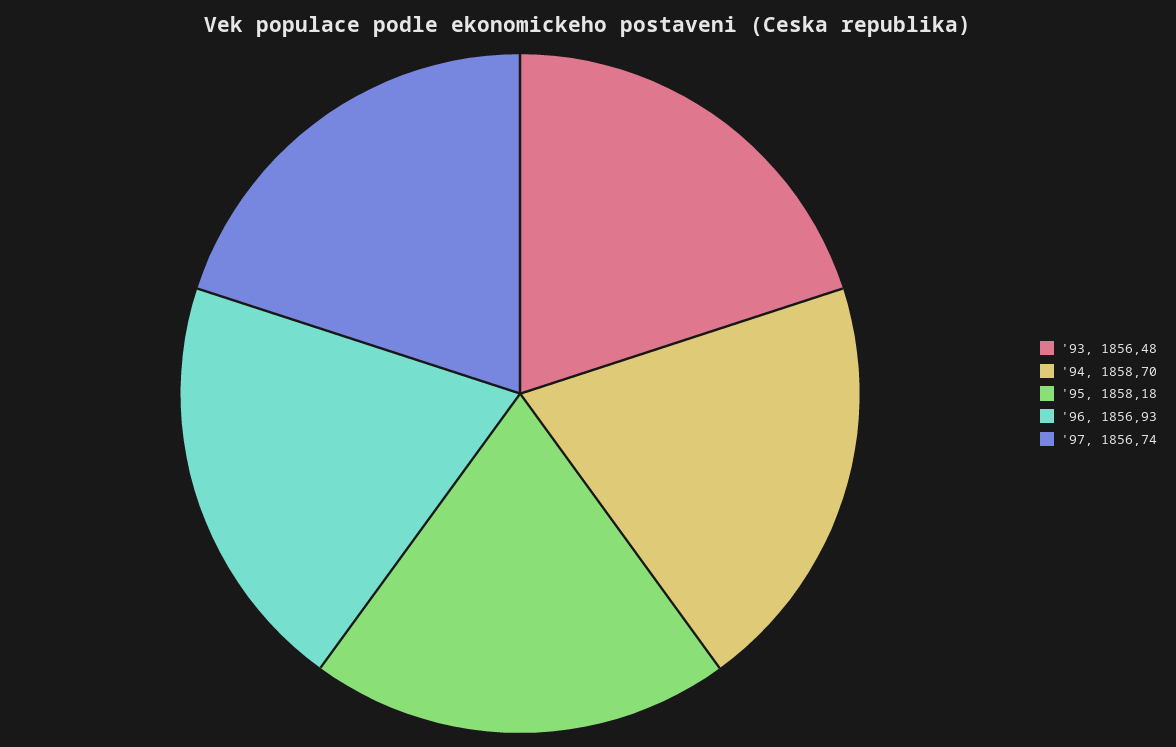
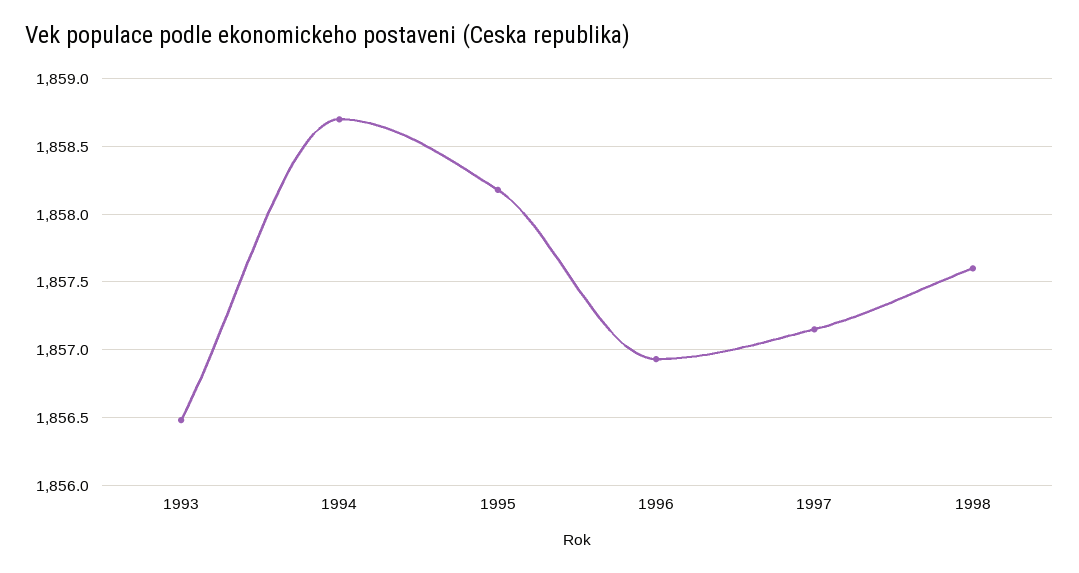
'97: 1856.74 -> 1857.15
1998: none -> 1857.6

